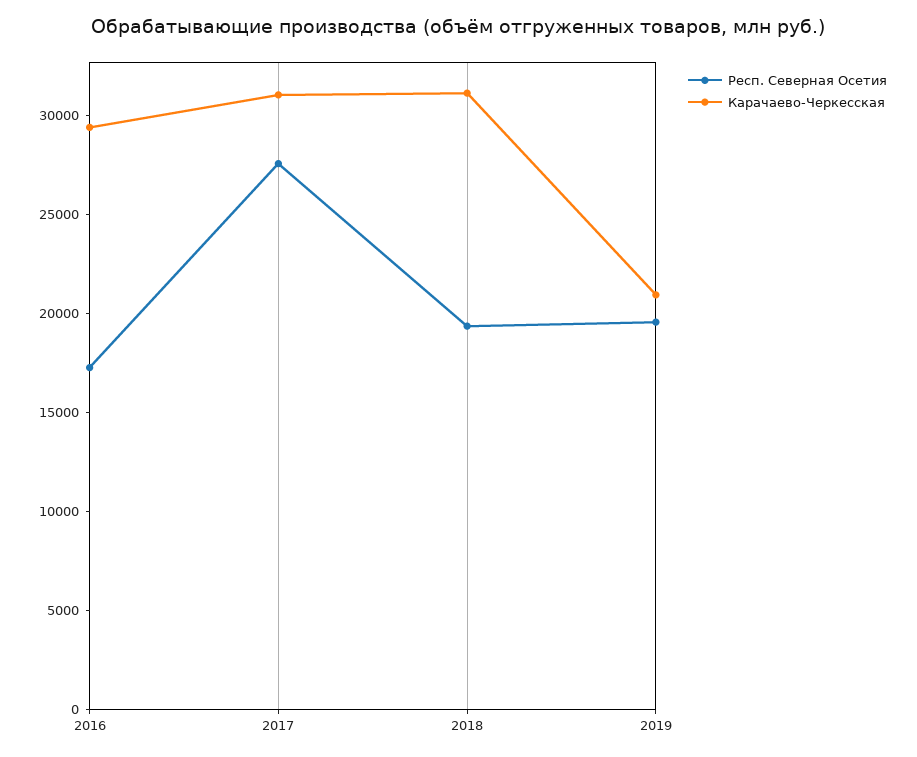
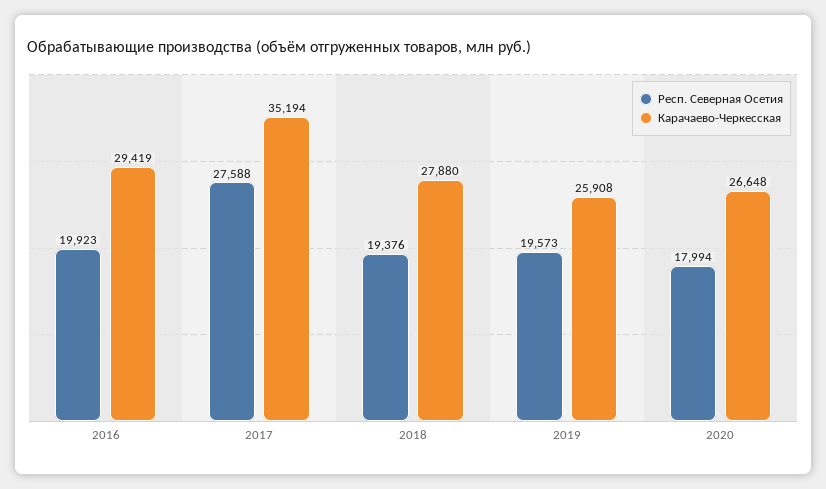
Респ. Северная Осетия, 2016: 17000 -> 19923
Карачаево-Черкесская, 2017: 31000 -> 35194
Карачаево-Черкесская, 2018: 31000 -> 27880
Карачаево-Черкесская, 2019: 21000 -> 25908
Респ. Северная Осетия, 2020: none -> 17994
Карачаево-Черкесская, 2020: none -> 26648

